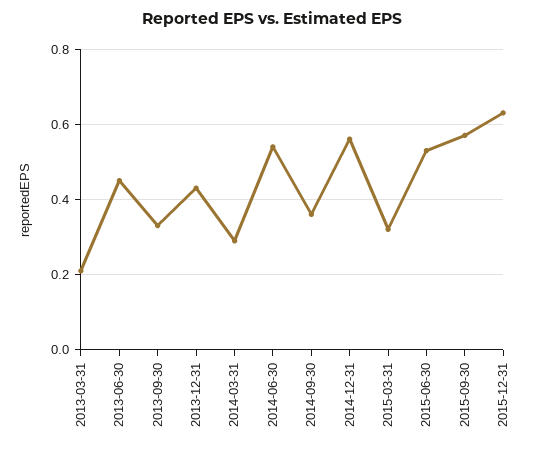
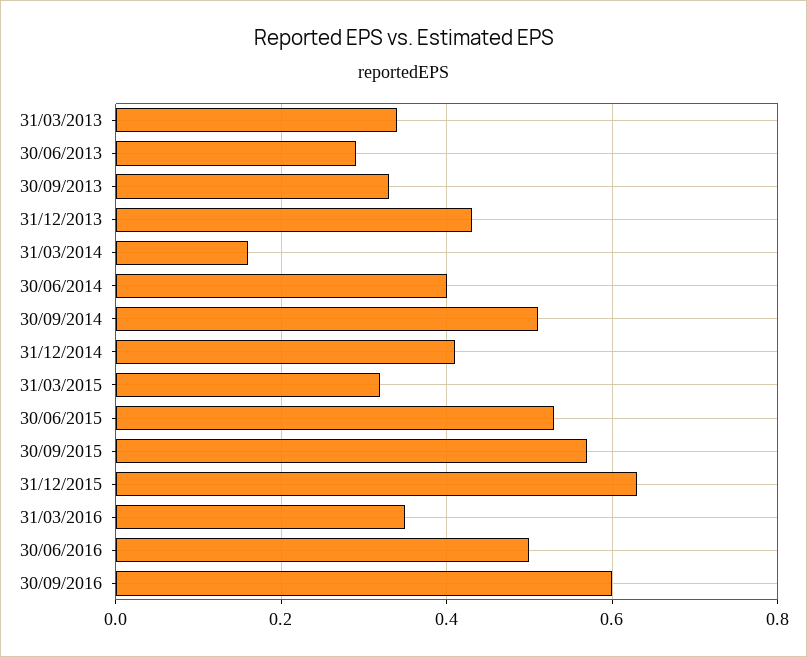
2013-03-31: 0.2 -> 0.35
2013-06-30: 0.45 -> 0.3
2014-03-31: 0.3 -> 0.15
2014-06-30: 0.55 -> 0.4
2014-09-30: 0.35 -> 0.5
2014-12-31: 0.55 -> 0.4
31/03/2016: none -> 0.35
30/06/2016: none -> 0.5
30/09/2016: none -> 0.6

